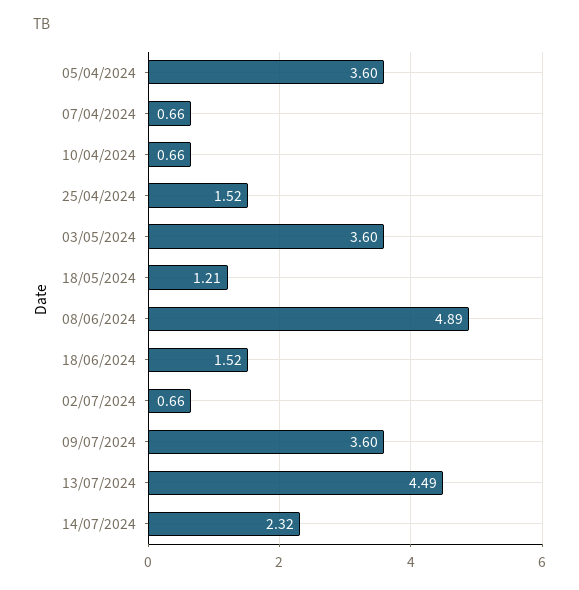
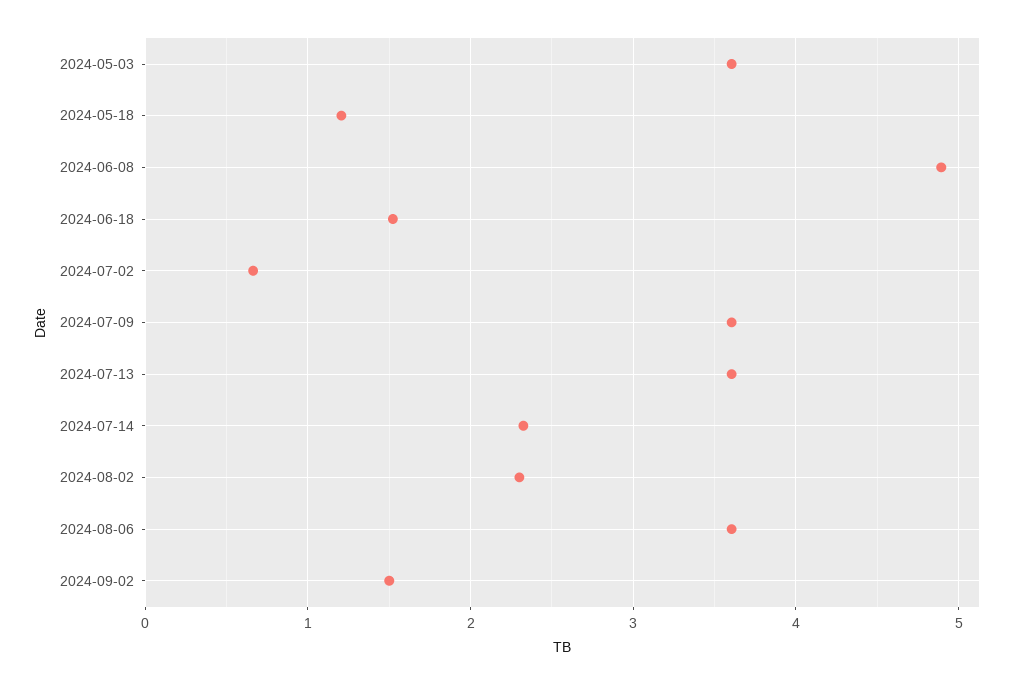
05/04/2024: 3.6 -> none
07/04/2024: 0.66 -> none
10/04/2024: 0.66 -> none
25/04/2024: 1.52 -> none
13/07/2024: 4.49 -> 3.6
2024-08-02: none -> 2.3
2024-08-06: none -> 3.6
2024-09-02: none -> 1.5

